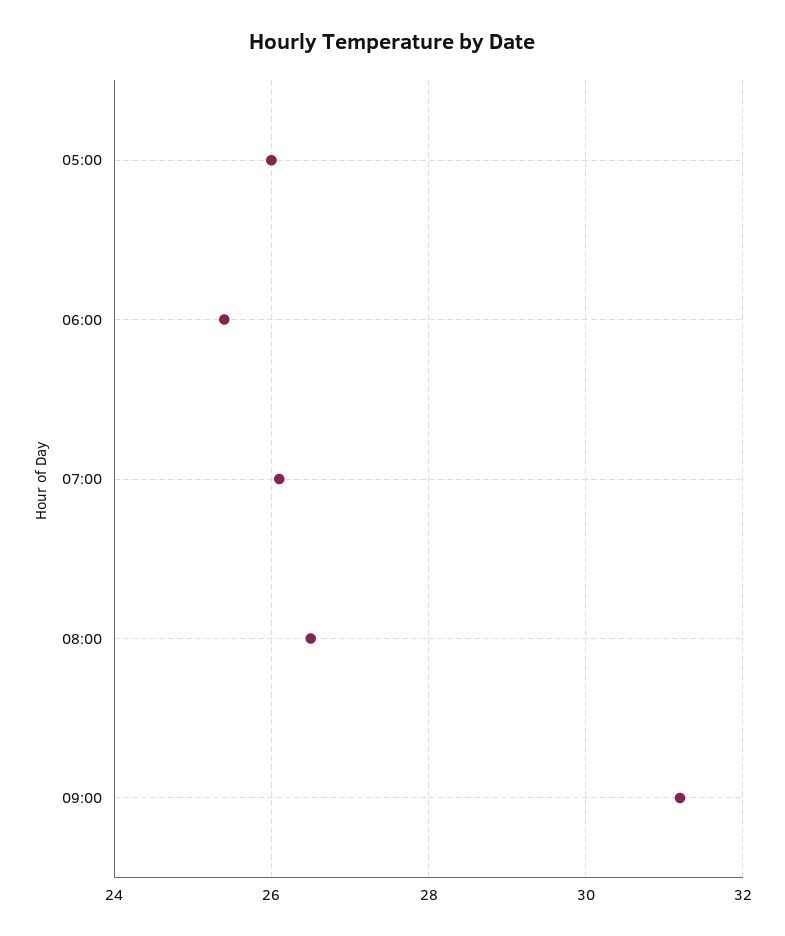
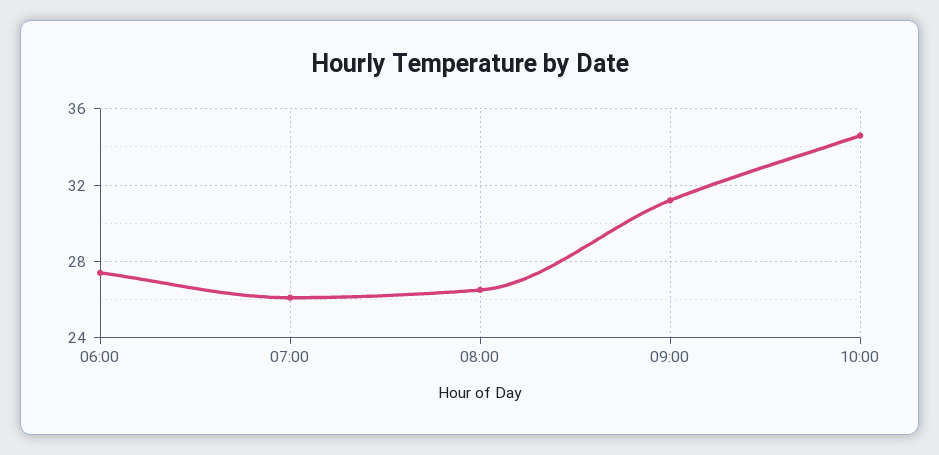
05:00: 26 -> none
06:00: 25.5 -> 27.5
10:00: none -> 34.5

